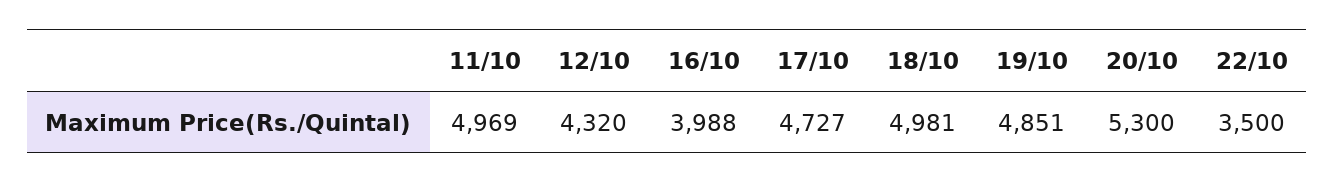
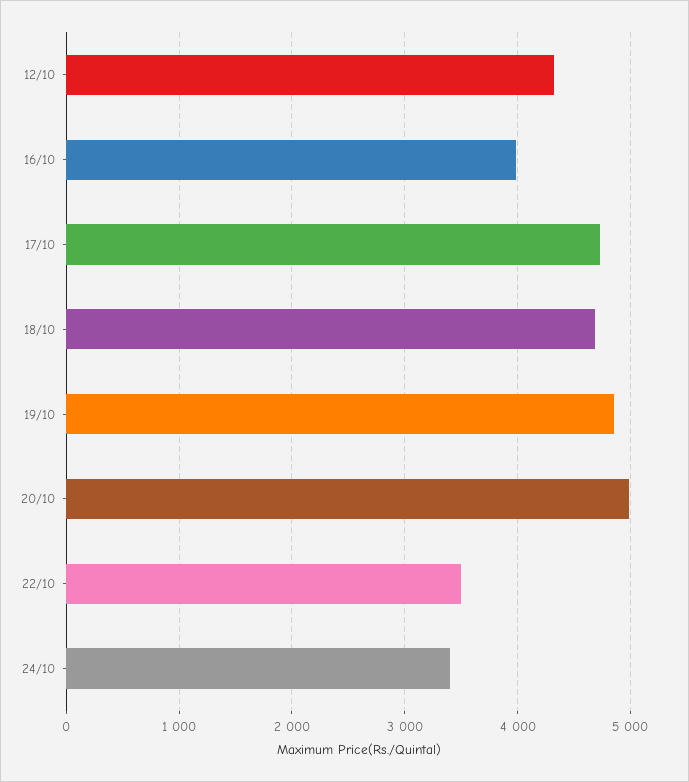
11/10: 4969 -> none
18/10: 4981 -> 4700
20/10: 5300 -> 5000
24/10: none -> 3400

